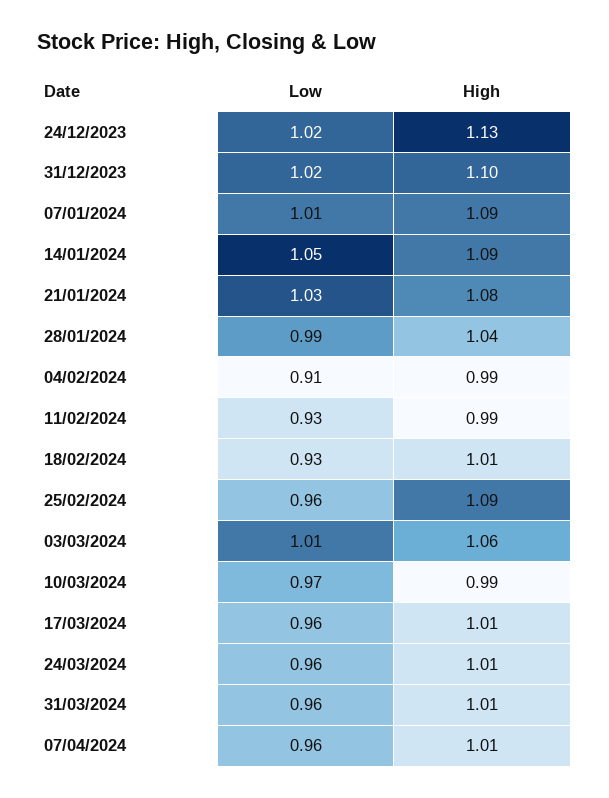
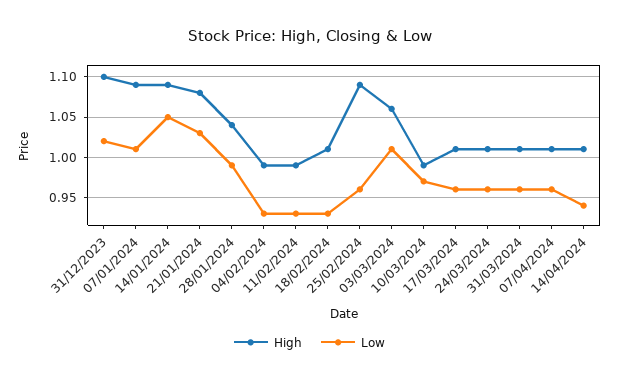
Low, 24/12/2023: 1.02 -> none
High, 24/12/2023: 1.13 -> none
Low, 04/02/2024: 0.91 -> 0.93
High, 14/04/2024: none -> 1.01
Low, 14/04/2024: none -> 0.94

